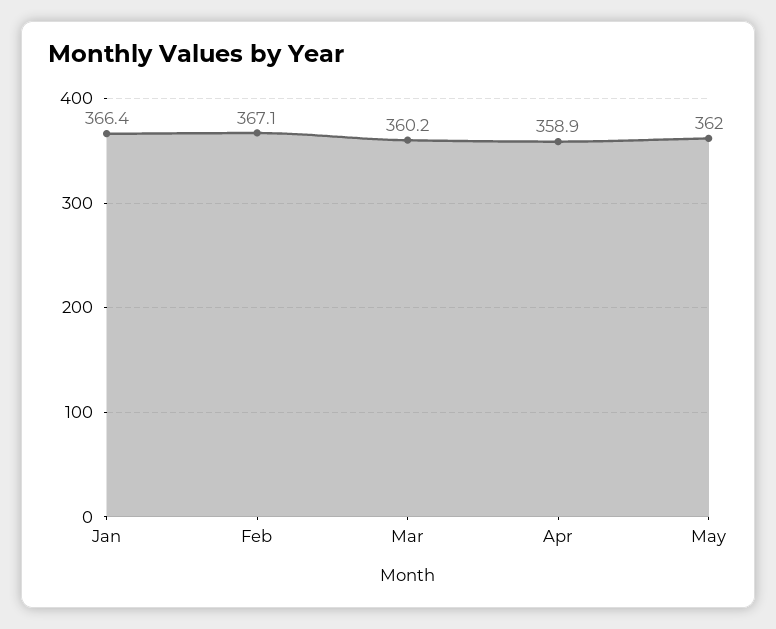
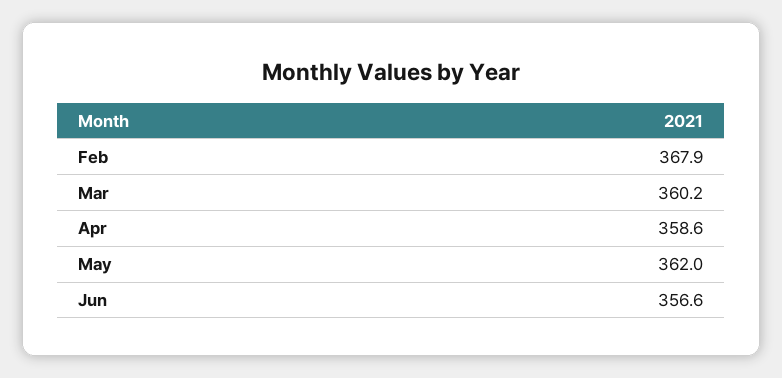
Jan: 366.4 -> none
Feb: 367.1 -> 367.9
Apr: 358.9 -> 358.6
Jun: none -> 356.6

